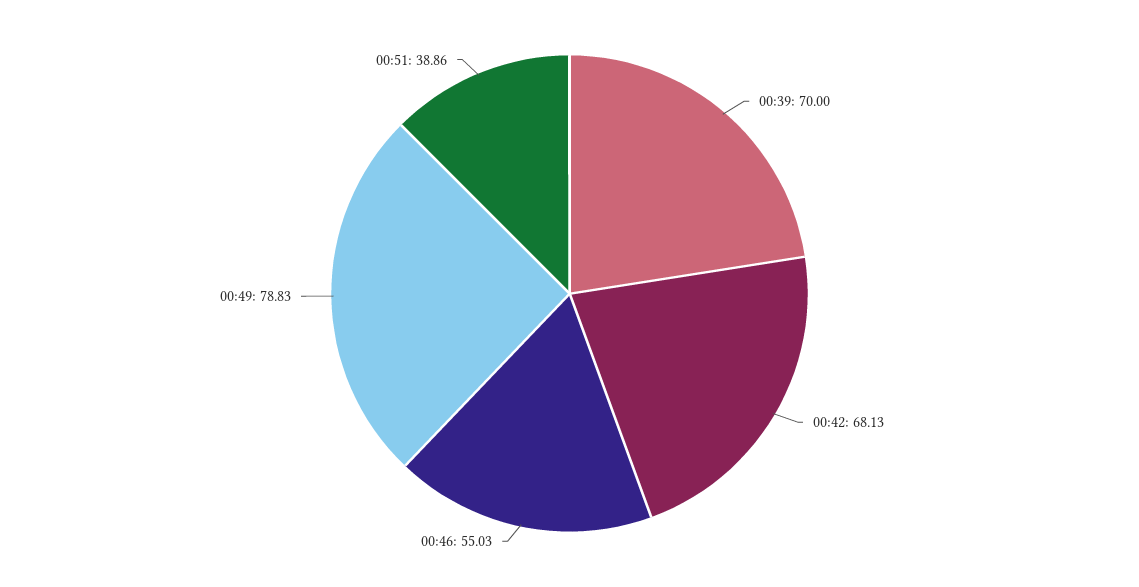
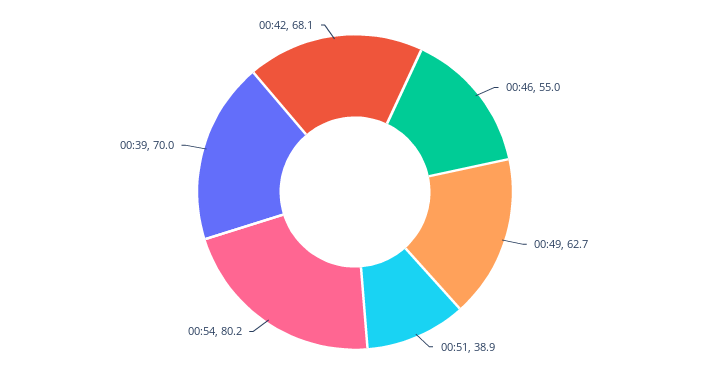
00:49: 78.83 -> 62.7
00:54: none -> 80.2

